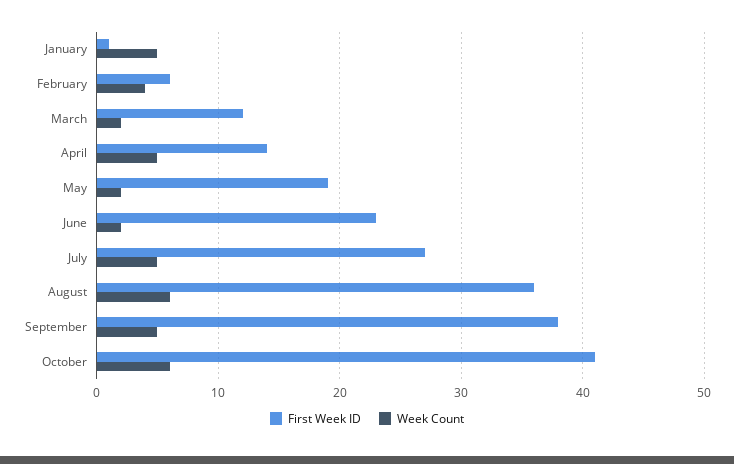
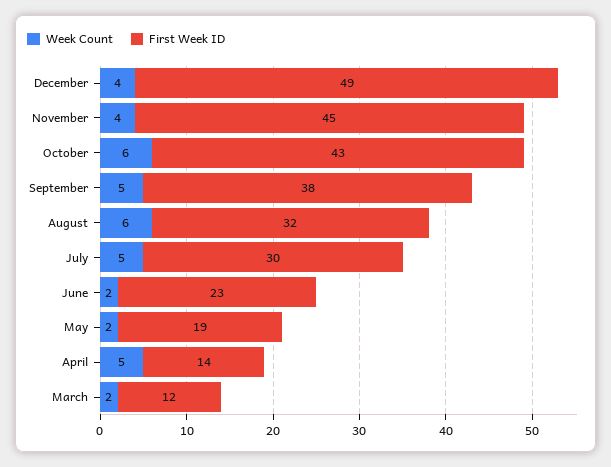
First Week ID, January: 1 -> none
Week Count, January: 5 -> none
First Week ID, February: 6 -> none
Week Count, February: 4 -> none
First Week ID, July: 27 -> 30
First Week ID, August: 36 -> 32
First Week ID, October: 41 -> 43
Week Count, December: none -> 4
First Week ID, December: none -> 49
Week Count, November: none -> 4
First Week ID, November: none -> 45

